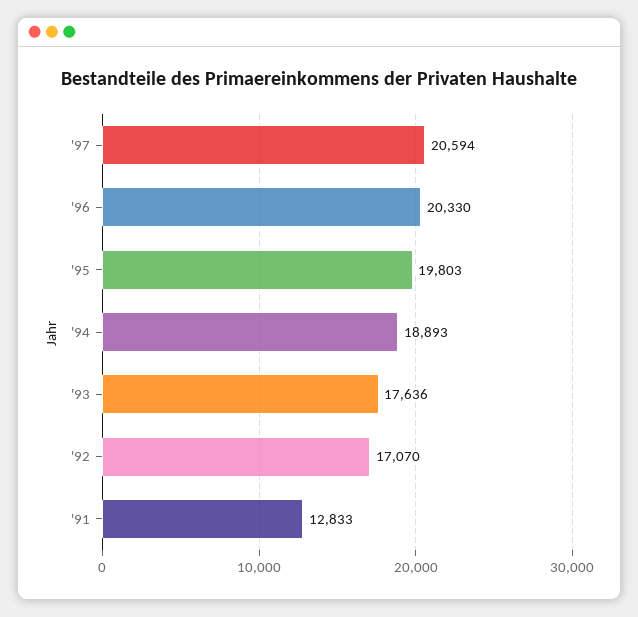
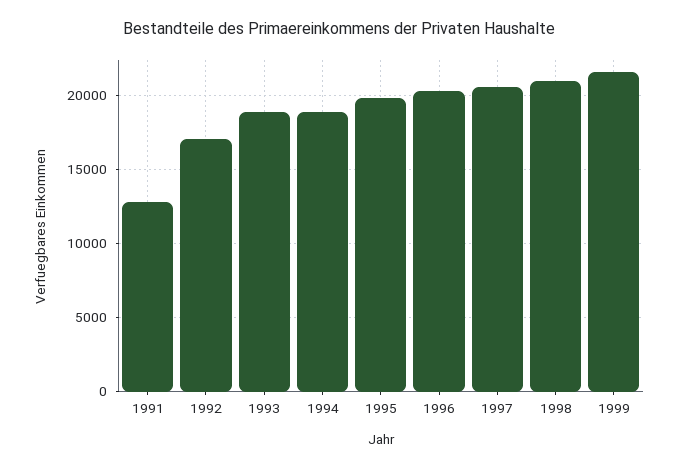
'93: 17636 -> 19000
1998: none -> 21000
1999: none -> 21500

